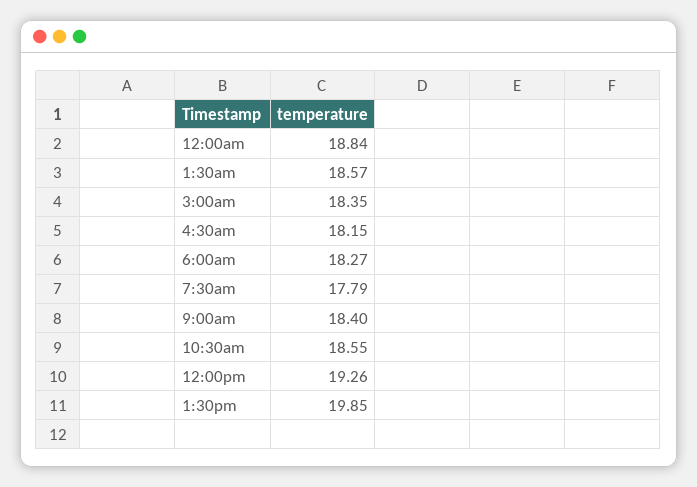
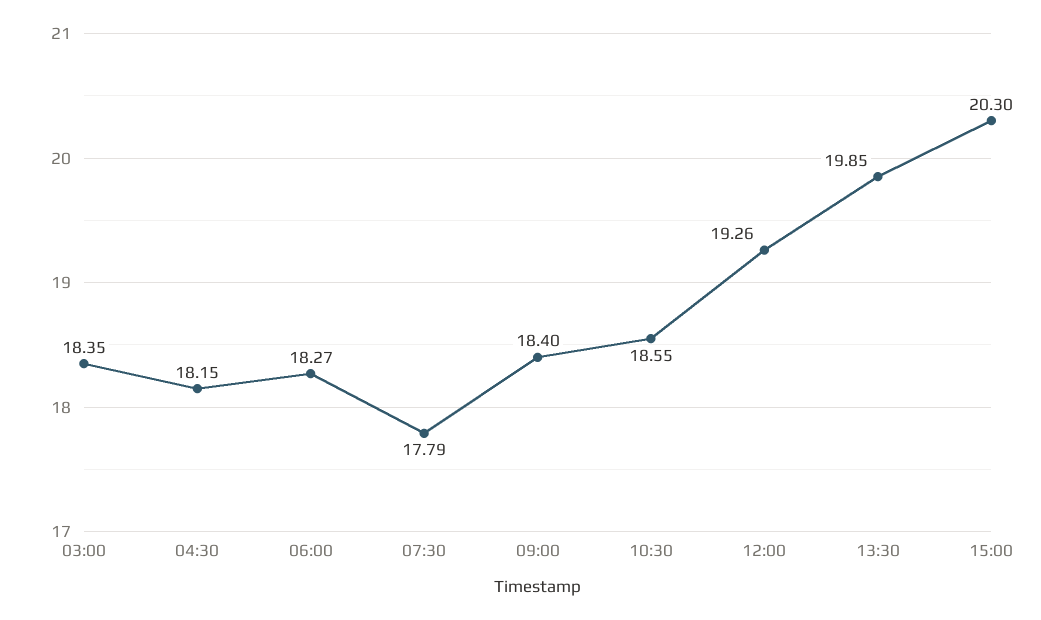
12:00am: 18.84 -> none
1:30am: 18.57 -> none
15:00: none -> 20.3

